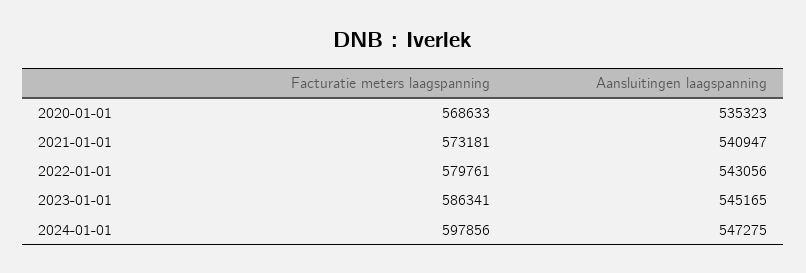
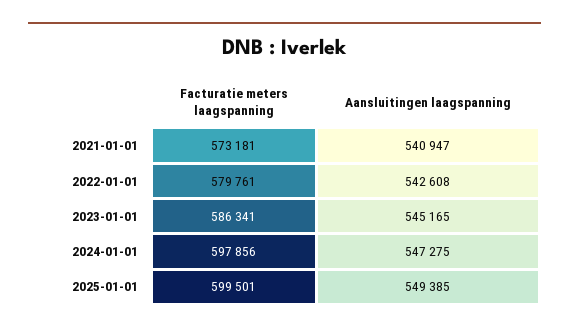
Facturatie meters laagspanning, 2020-01-01: 568633 -> none
Aansluitingen laagspanning, 2020-01-01: 535323 -> none
Aansluitingen laagspanning, 2022-01-01: 543056 -> 542608
Facturatie meters laagspanning, 2025-01-01: none -> 599501
Aansluitingen laagspanning, 2025-01-01: none -> 549385

